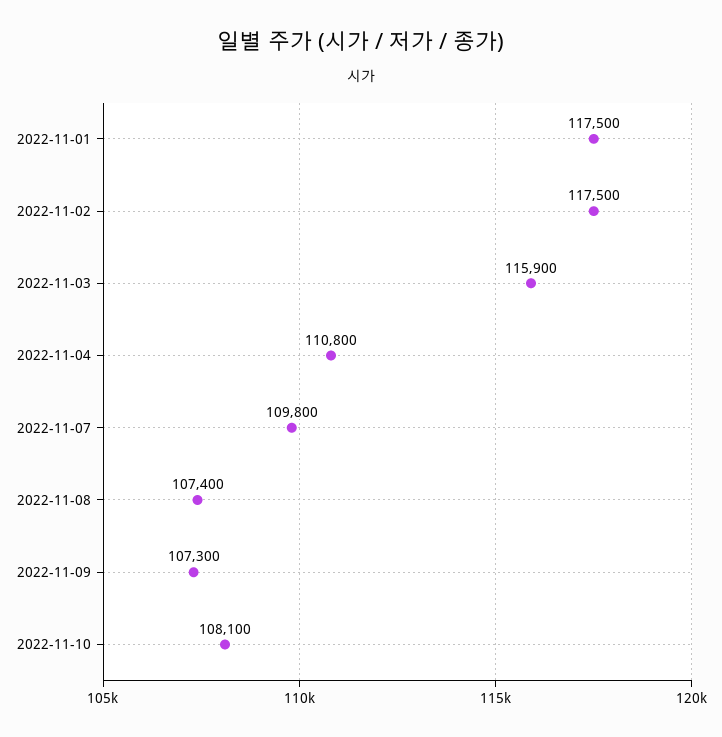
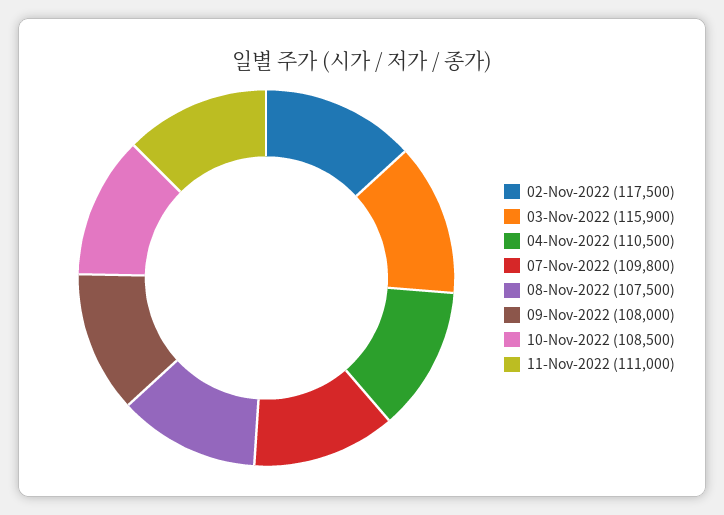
2022-11-01: 117500 -> none
2022-11-04: 110800 -> 110500
2022-11-08: 107400 -> 107500
2022-11-09: 107300 -> 108000
2022-11-10: 108100 -> 108500
11-Nov-2022: none -> 111000

